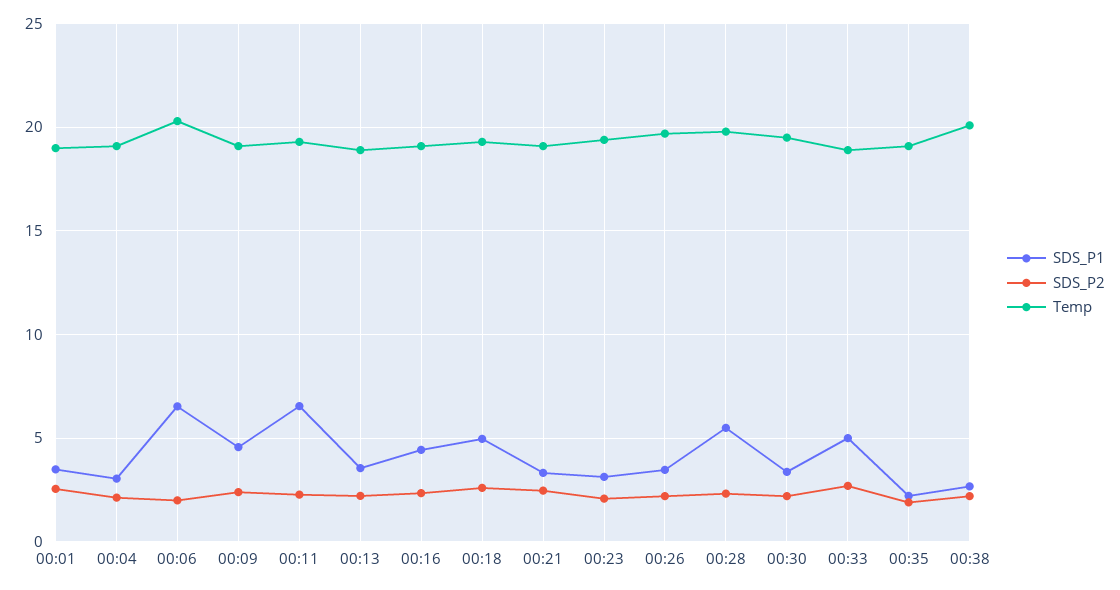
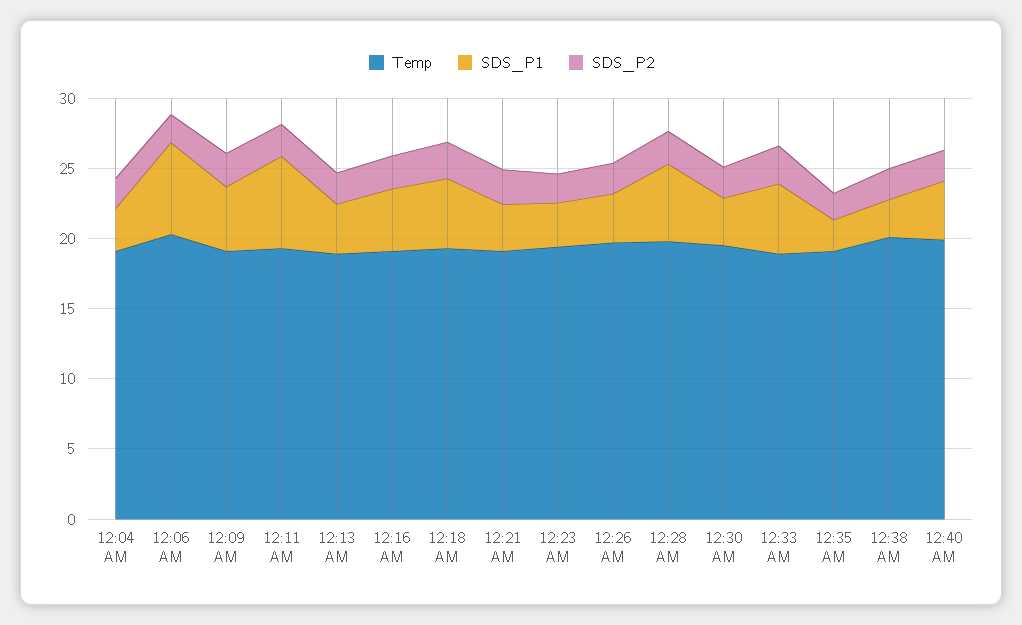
SDS_P1, 00:01: 3.5 -> none
SDS_P2, 00:01: 2.5 -> none
Temp, 00:01: 19 -> none
Temp, 12:40 AM: none -> 20
SDS_P1, 12:40 AM: none -> 4
SDS_P2, 12:40 AM: none -> 2

